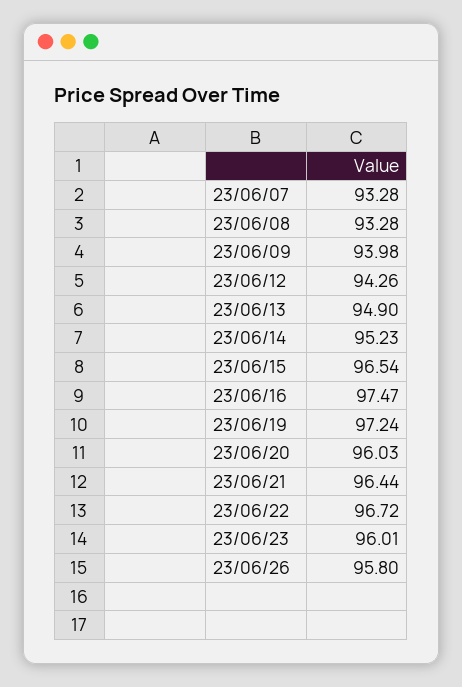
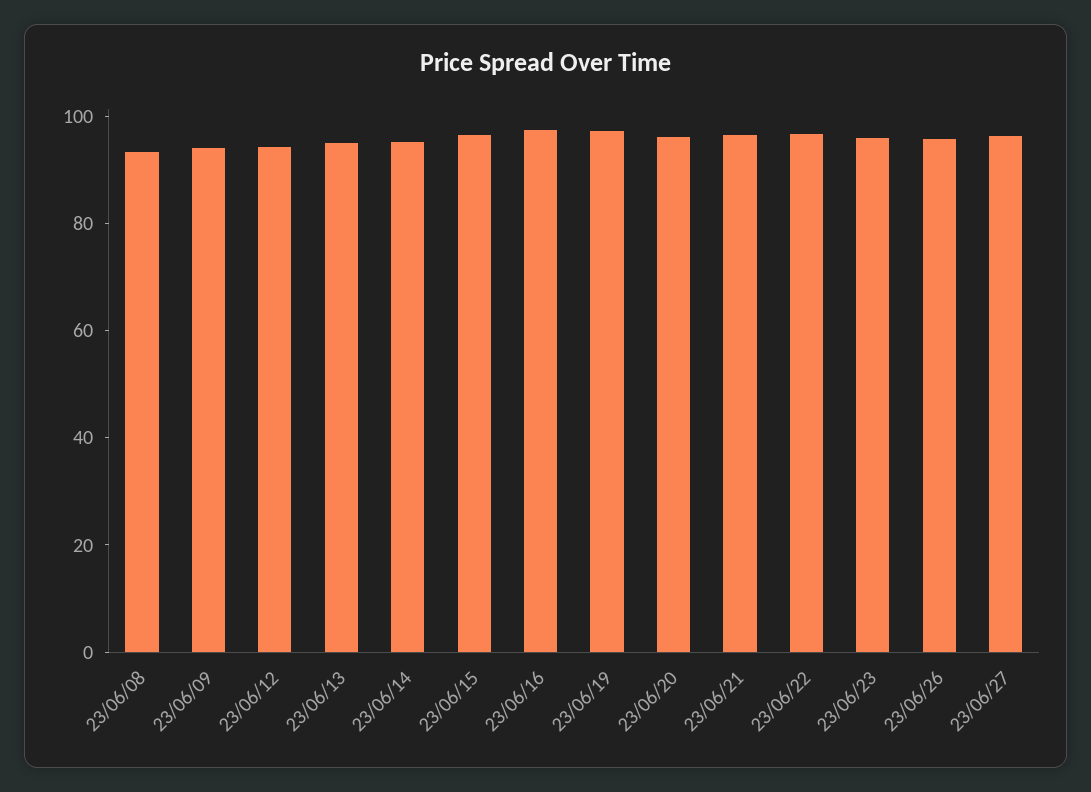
23/06/07: 93.28 -> none
23/06/27: none -> 95

